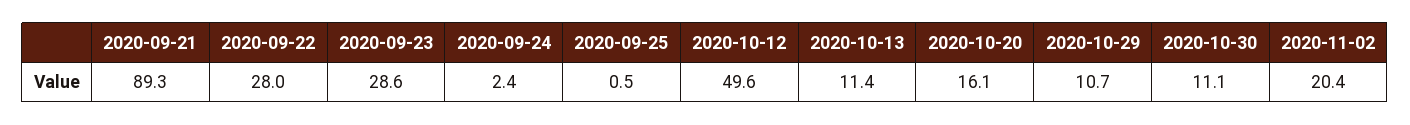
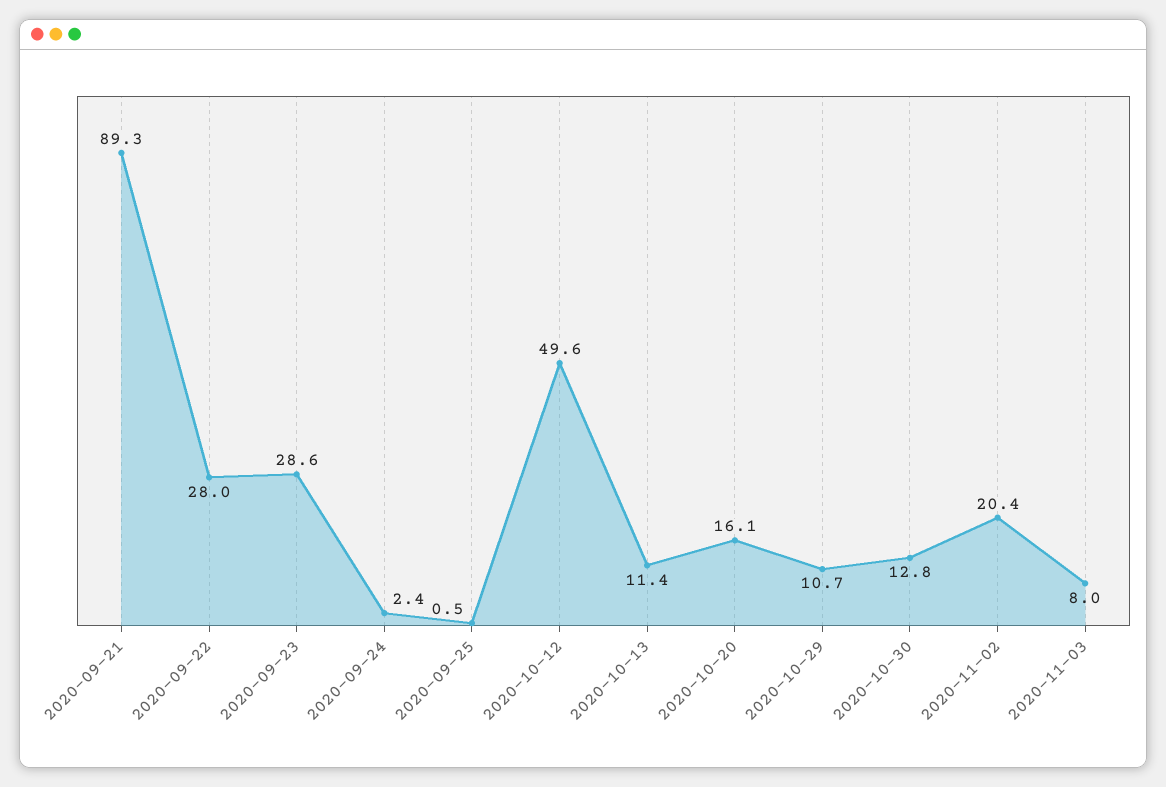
2020-10-30: 11.1 -> 12.8
2020-11-03: none -> 8

